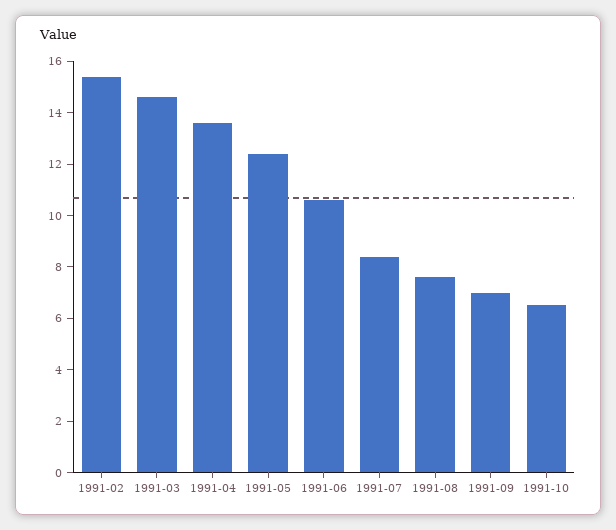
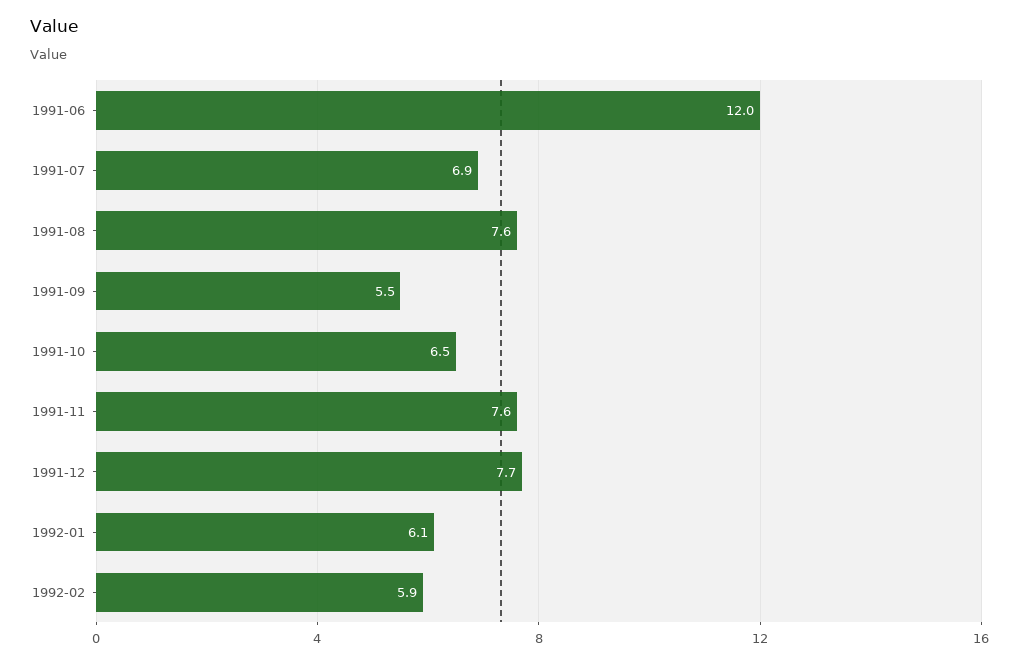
1991-02: 15.5 -> none
1991-03: 14.5 -> none
1991-04: 13.5 -> none
1991-05: 12.5 -> none
1991-06: 10.5 -> 12
1991-07: 8.5 -> 6.9
1991-09: 7 -> 5.5
1991-11: none -> 7.6
1991-12: none -> 7.7
1992-01: none -> 6.1
1992-02: none -> 5.9

